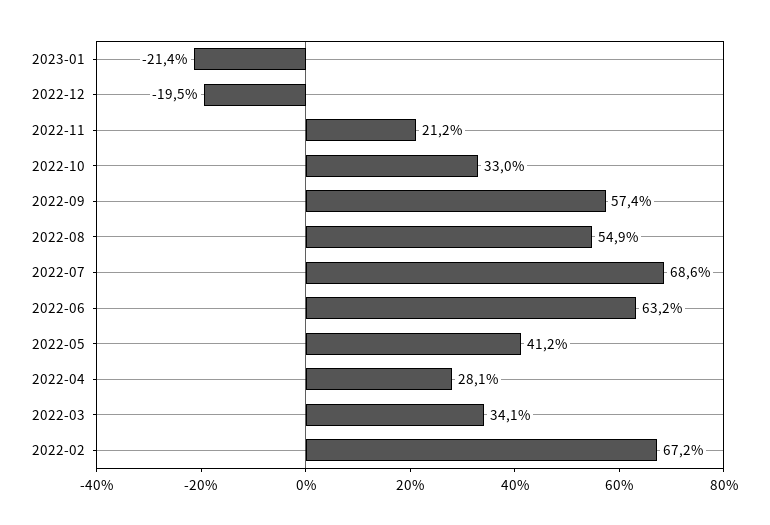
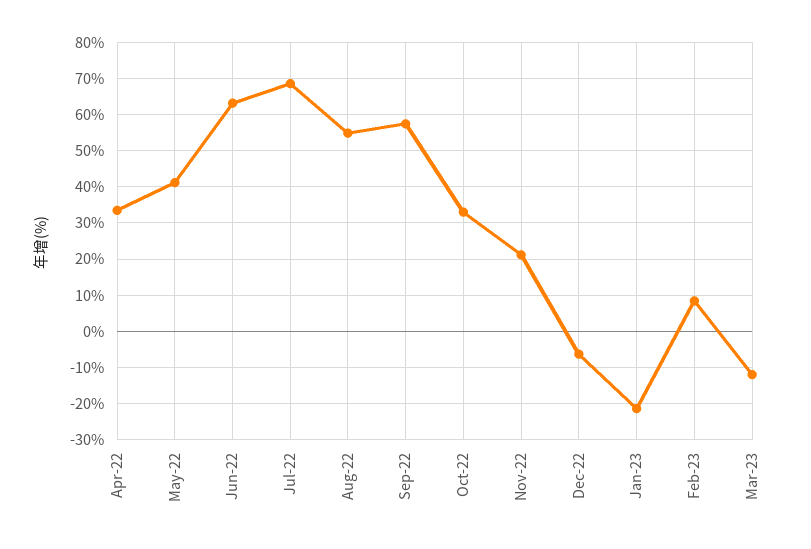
2022-12: -19.5 -> -6
2022-04: 28.1 -> 34
2022-03: 34.1 -> none
2022-02: 67.2 -> none
Feb-23: none -> 8
Mar-23: none -> -12

